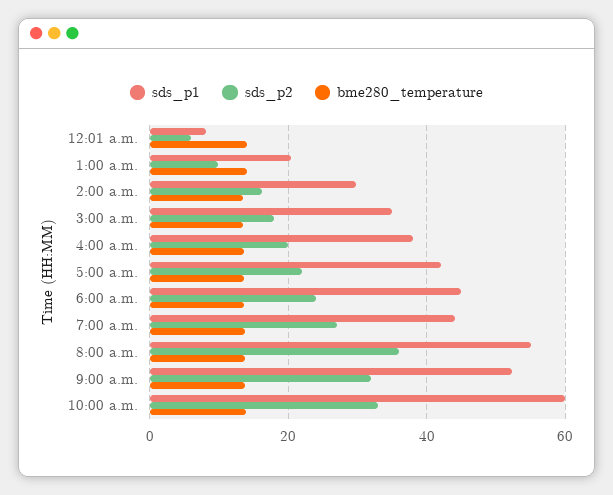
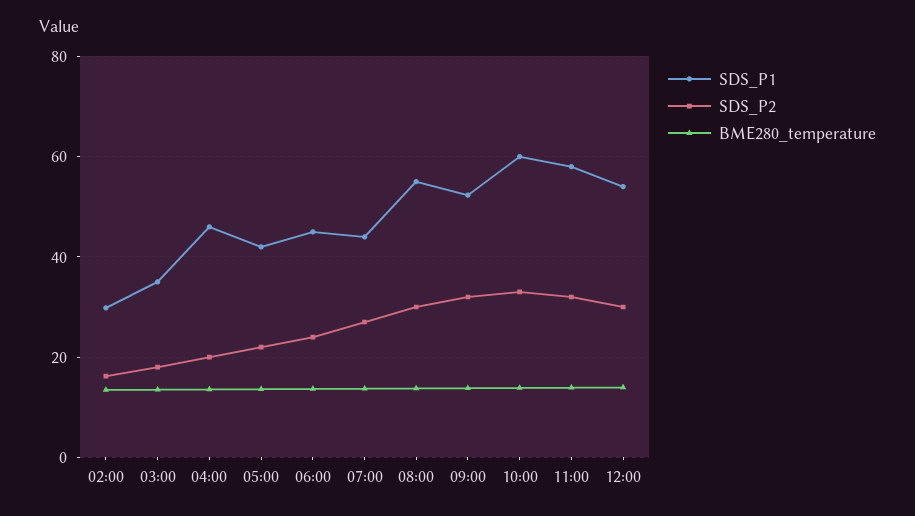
sds_p1, 12:01 a.m.: 8 -> none
sds_p2, 12:01 a.m.: 6 -> none
bme280_temperature, 12:01 a.m.: 14 -> none
sds_p1, 1:00 a.m.: 20 -> none
sds_p2, 1:00 a.m.: 10 -> none
bme280_temperature, 1:00 a.m.: 14 -> none
sds_p1, 4:00 a.m.: 38 -> 46
sds_p2, 8:00 a.m.: 36 -> 30
sds_p1, 11:00: none -> 58
sds_p2, 11:00: none -> 32
bme280_temperature, 11:00: none -> 14
sds_p1, 12:00: none -> 54
sds_p2, 12:00: none -> 30
bme280_temperature, 12:00: none -> 14

